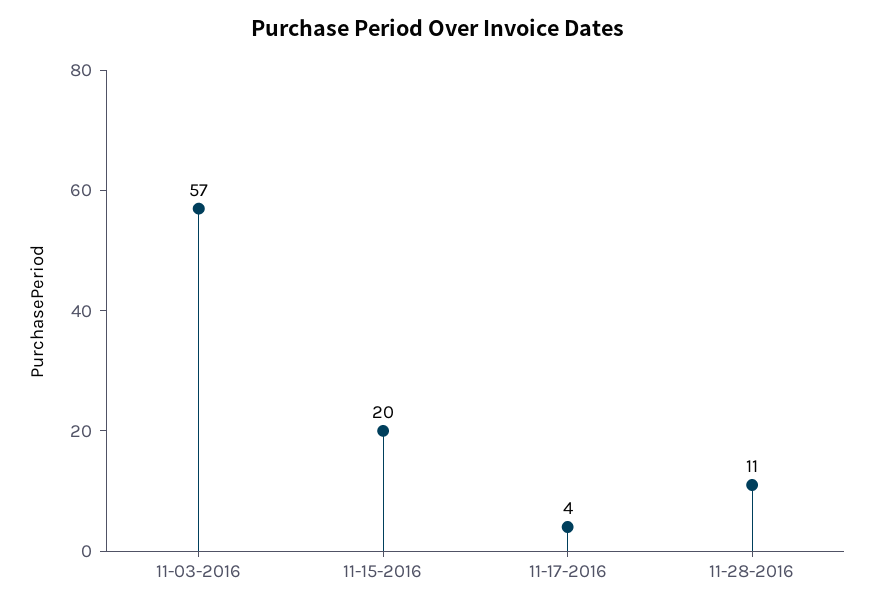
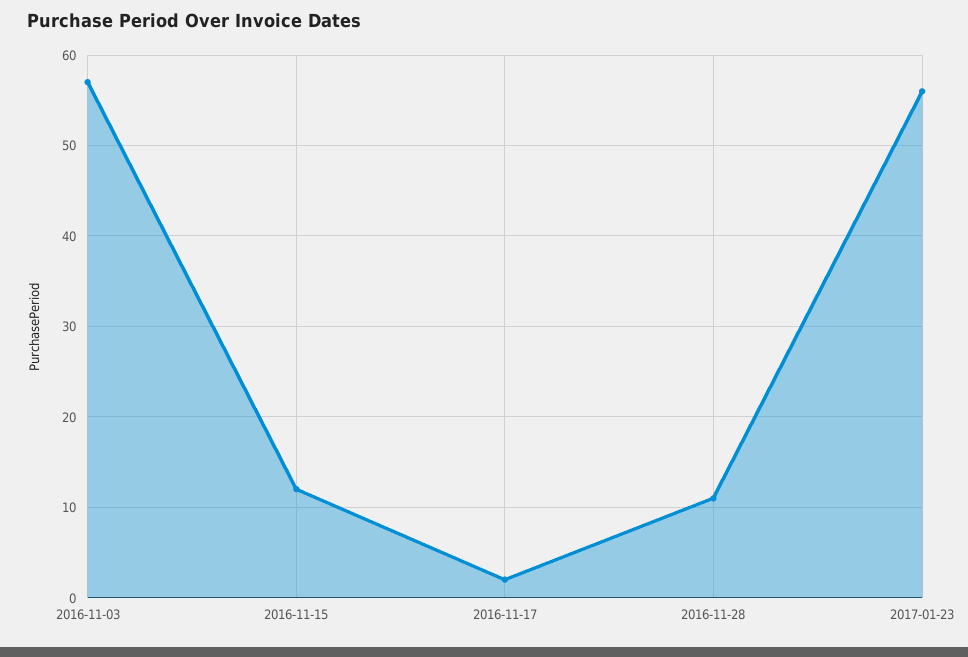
11-15-2016: 20 -> 12
11-17-2016: 4 -> 2
2017-01-23: none -> 56

